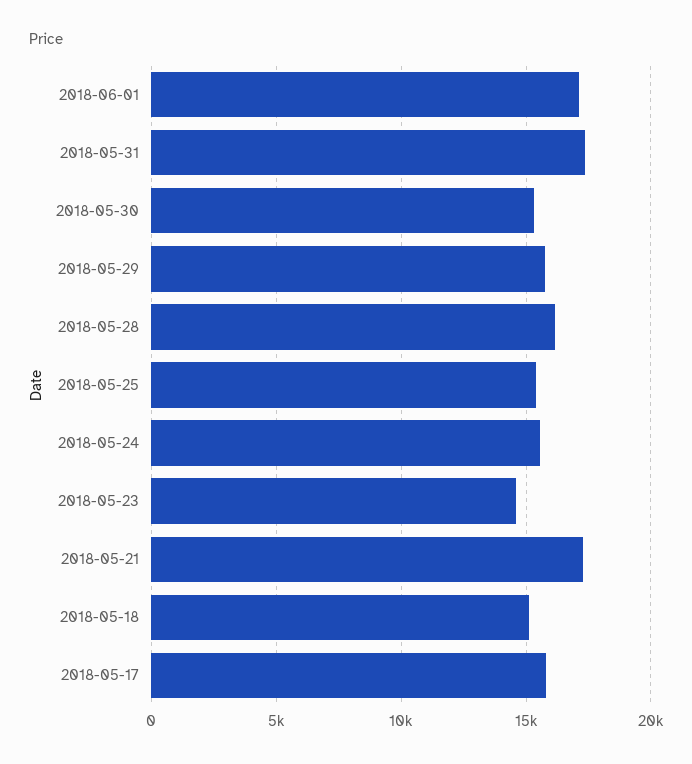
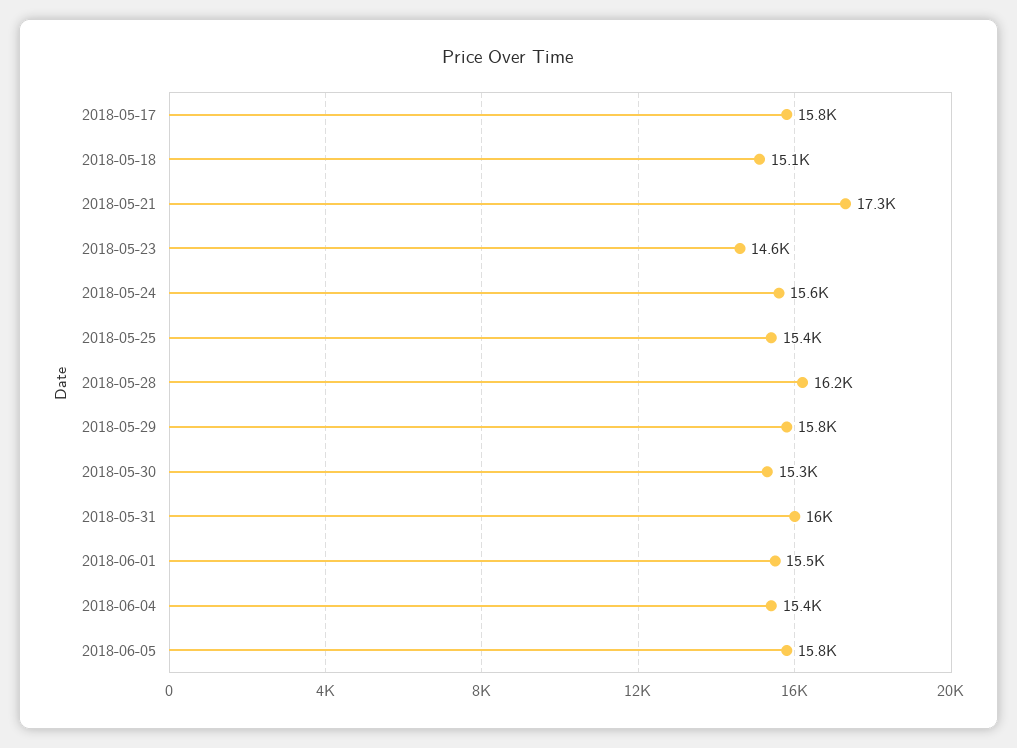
2018-06-01: 17000 -> 15500
2018-05-31: 17500 -> 16000
2018-06-04: none -> 15400
2018-06-05: none -> 15800

